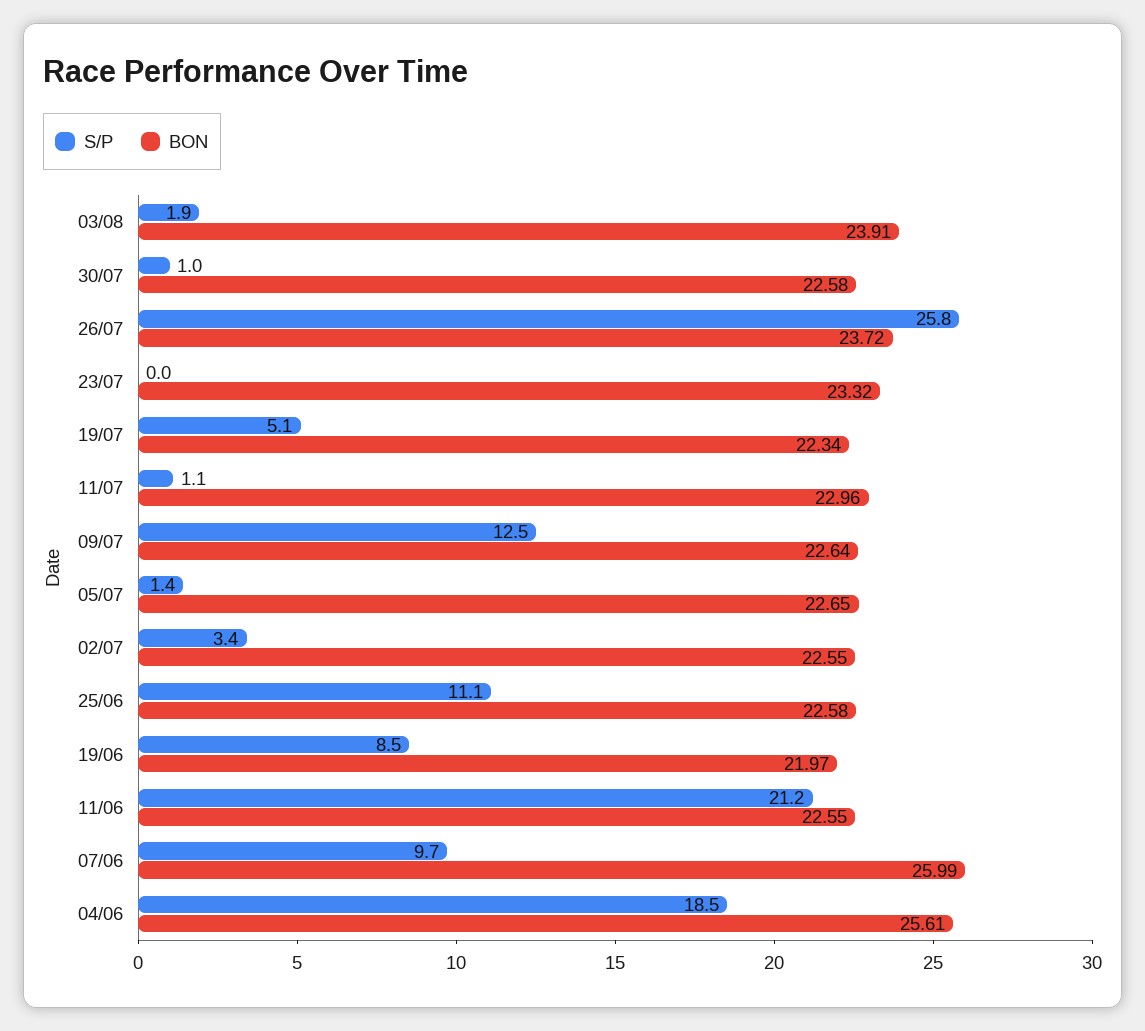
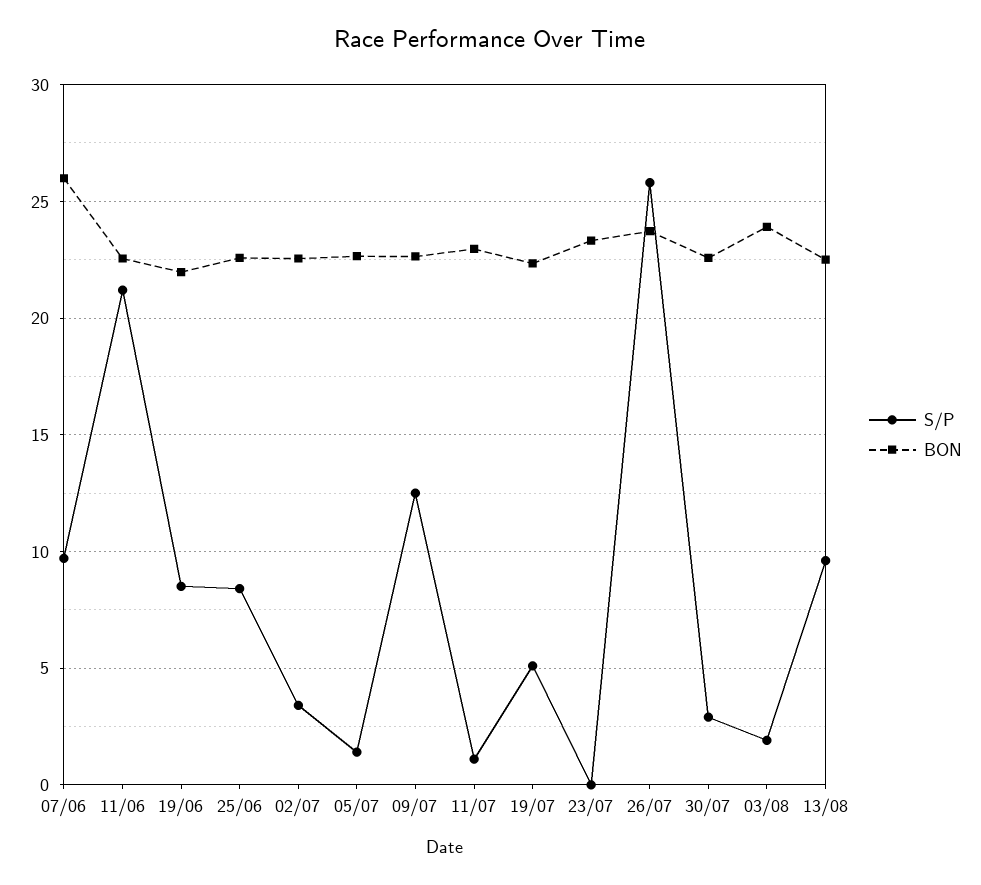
S/P, 30/07: 1 -> 3
S/P, 25/06: 11.1 -> 8.5
S/P, 04/06: 18.5 -> none
BON, 04/06: 25.61 -> none
S/P, 13/08: none -> 9.5
BON, 13/08: none -> 22.5

